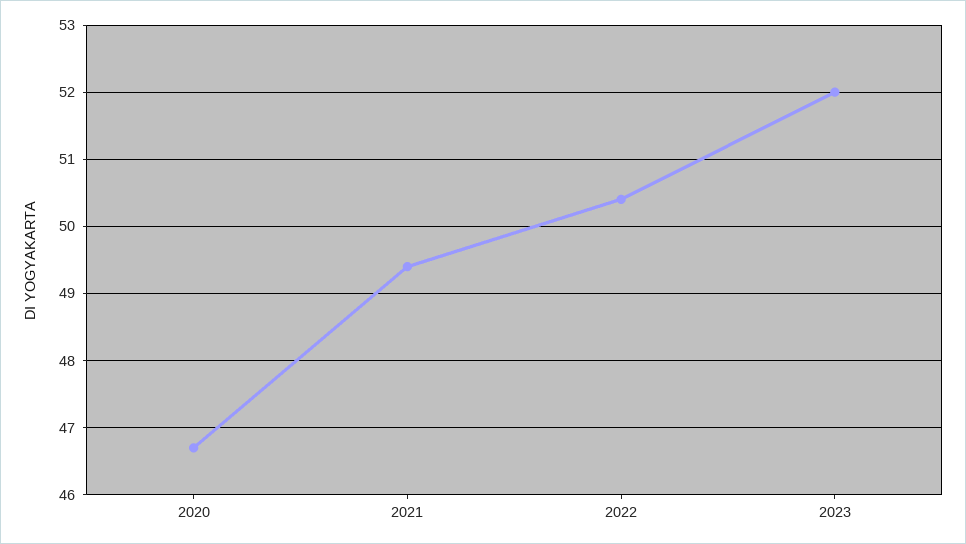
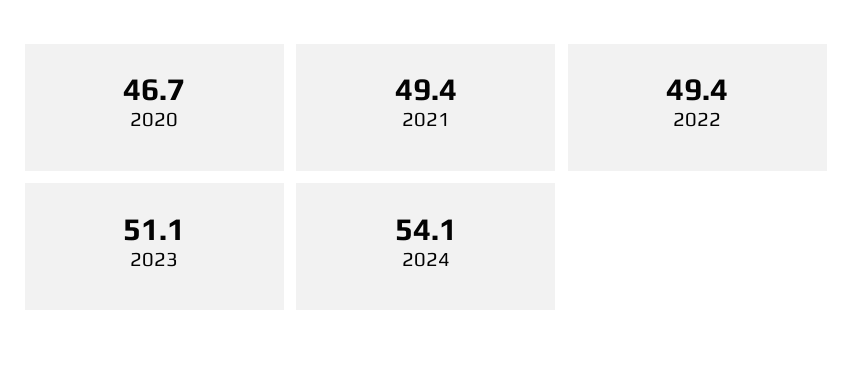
2022: 50.4 -> 49.4
2023: 52 -> 51.1
2024: none -> 54.1

